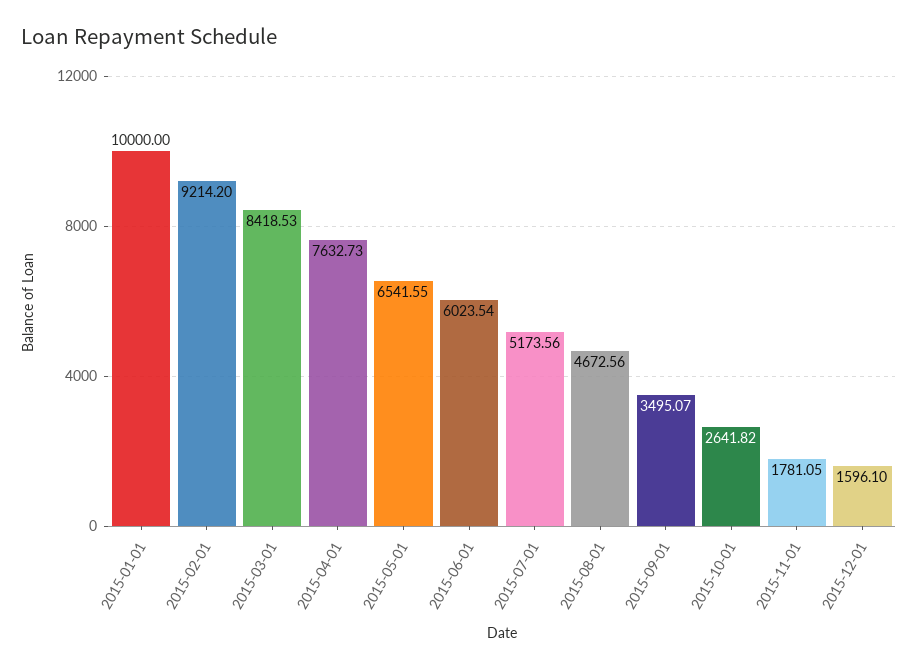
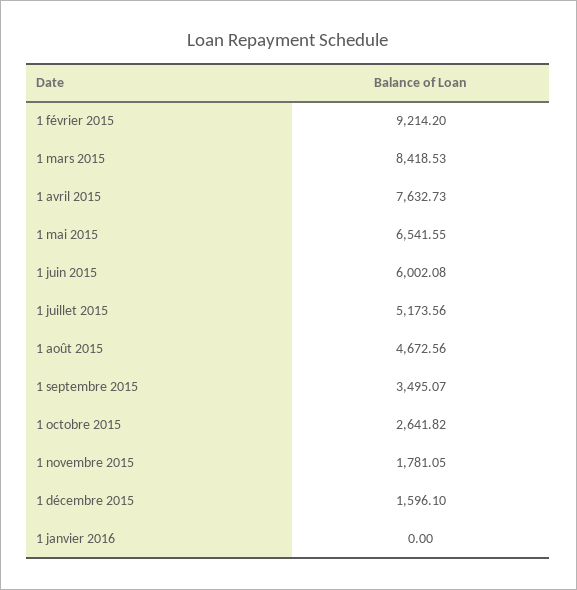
2015-01-01: 10000 -> none
2015-06-01: 6023.54 -> 6002.08
1 janvier 2016: none -> 0

